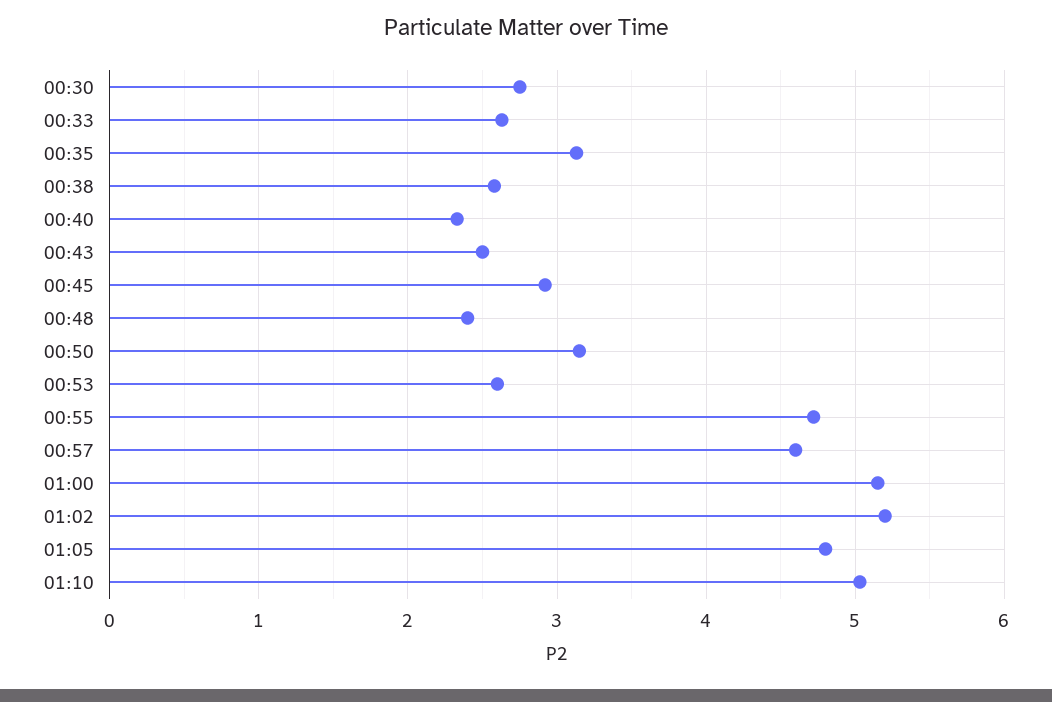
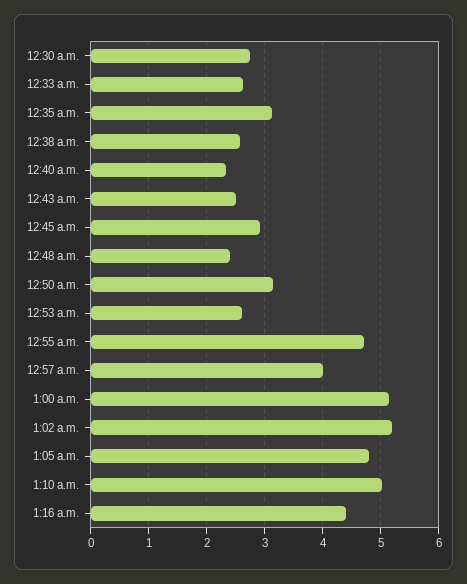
00:57: 4.6 -> 4
1:16 a.m.: none -> 4.4

